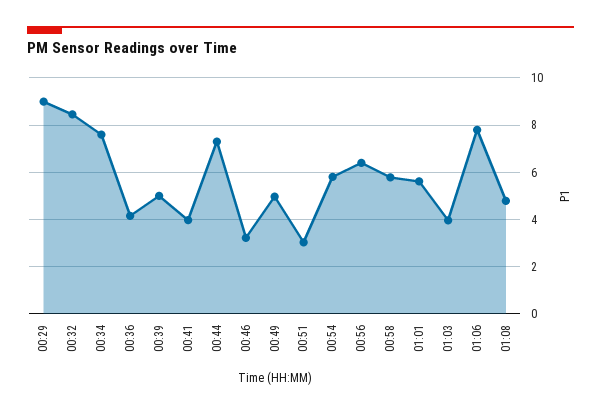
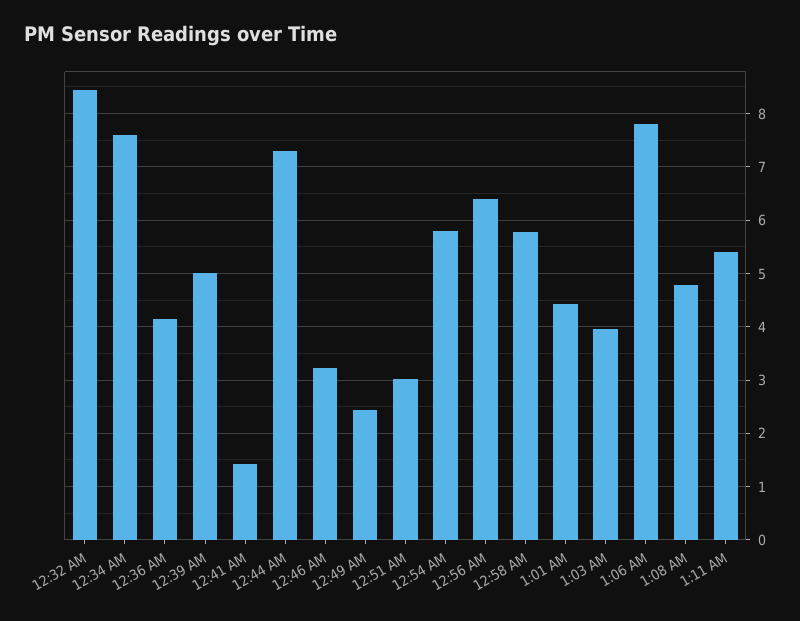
00:29: 9 -> none
00:41: 4 -> 1.4
00:49: 5 -> 2.4
01:01: 5.5 -> 4.4
1:11 AM: none -> 5.4

